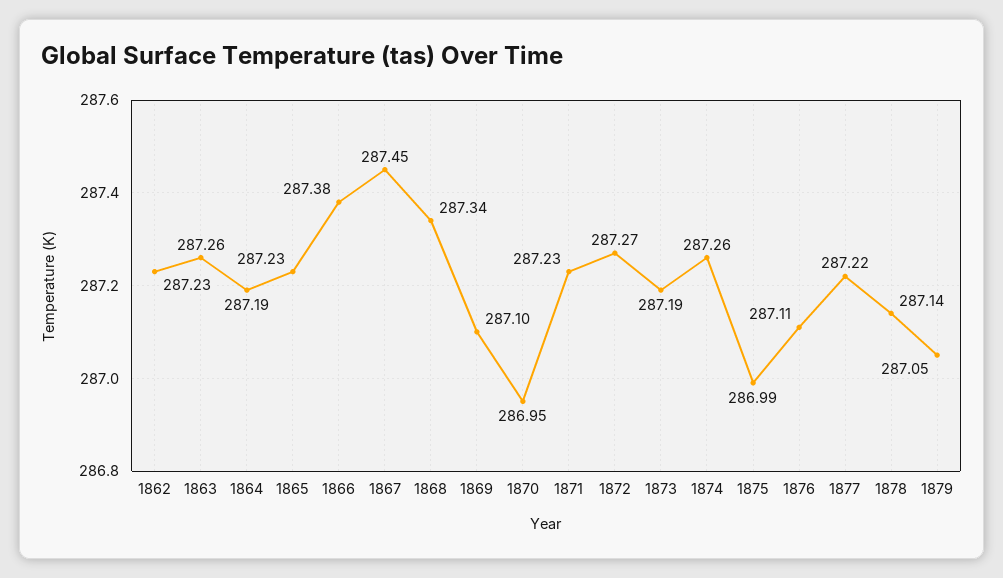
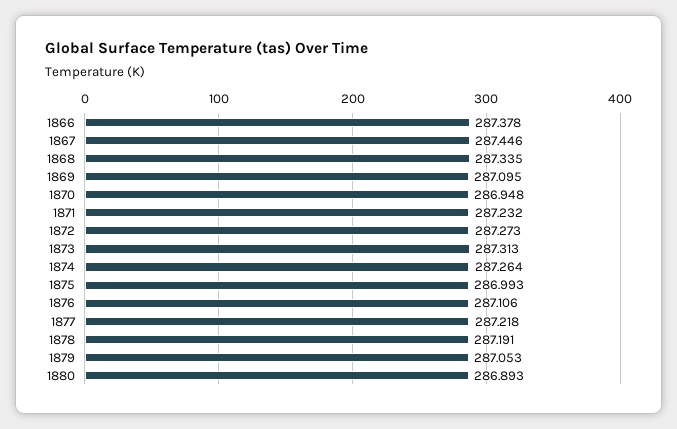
1862: 287.23 -> none
1863: 287.26 -> none
1864: 287.19 -> none
1865: 287.23 -> none
1873: 287.19 -> 287.313
1878: 287.14 -> 287.191
1880: none -> 286.893

